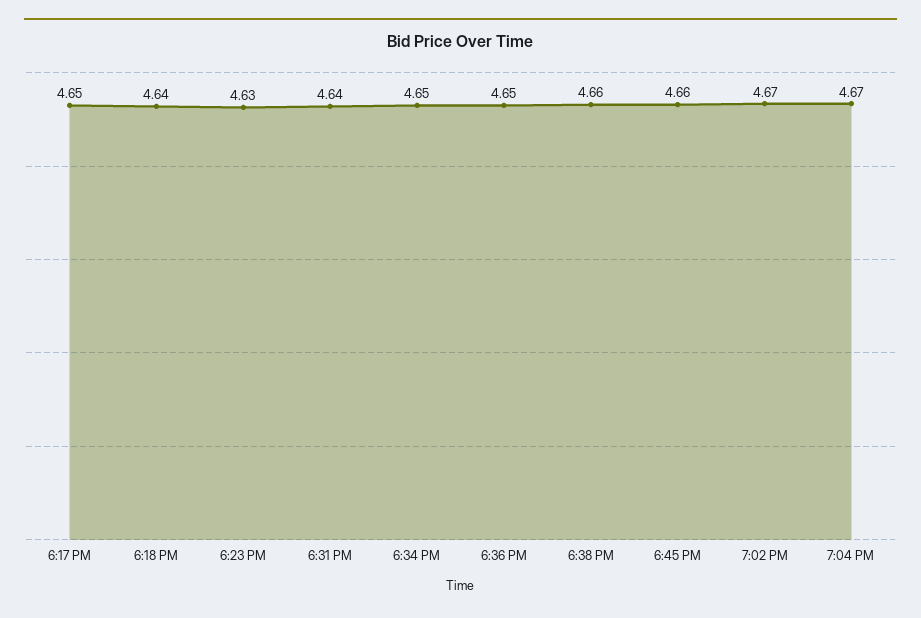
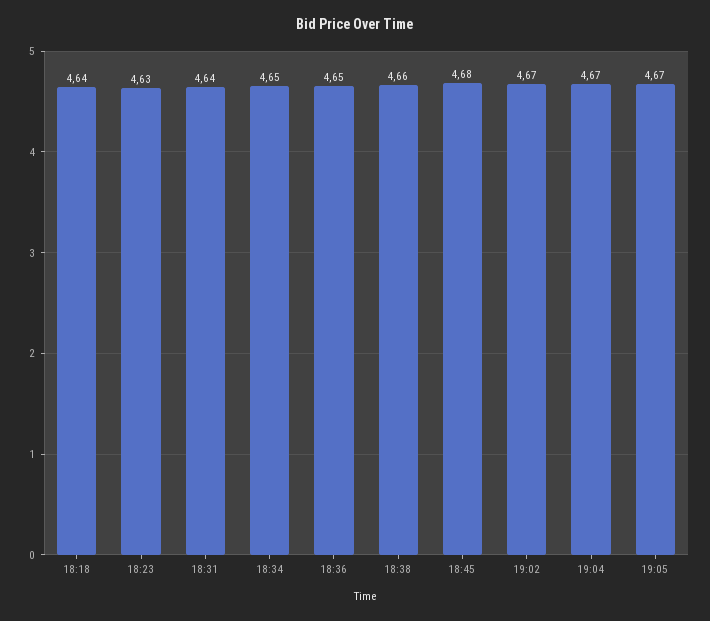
6:17 PM: 4.65 -> none
6:45 PM: 4.66 -> 4.68
19:05: none -> 4.67

